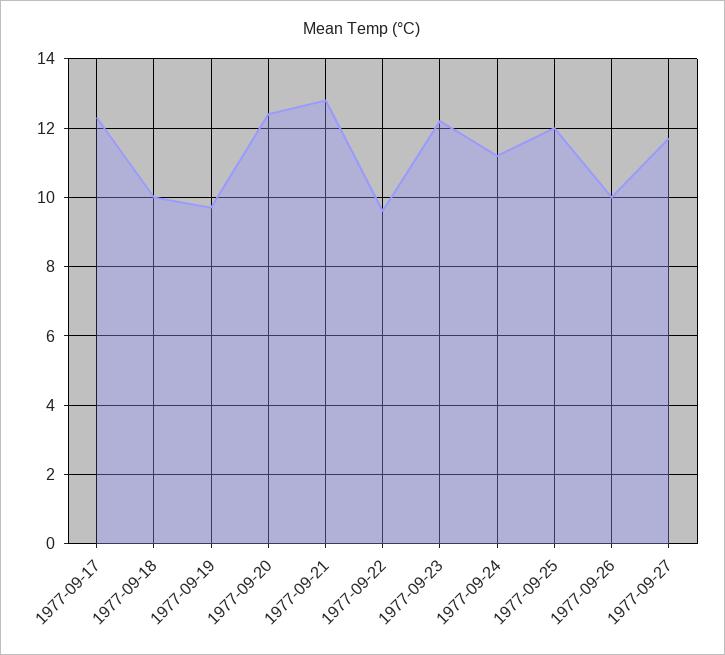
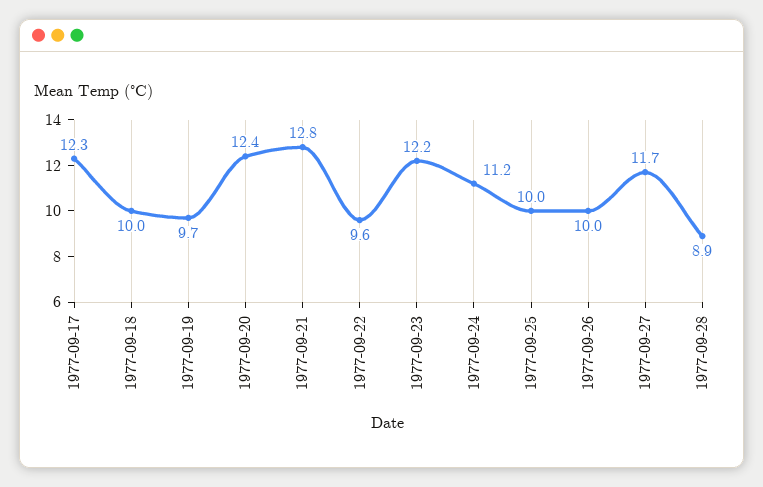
1977-09-25: 12 -> 10
1977-09-28: none -> 8.9

